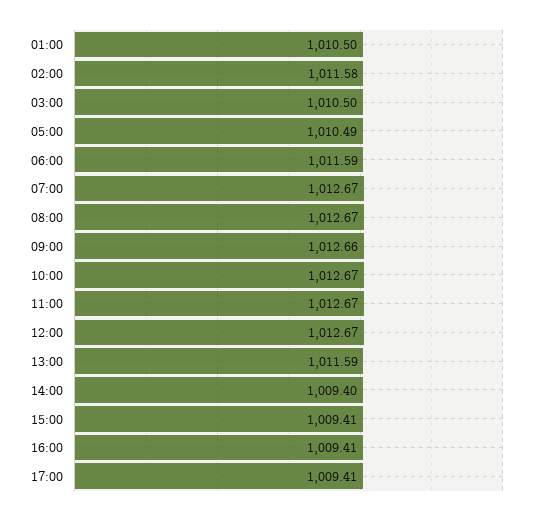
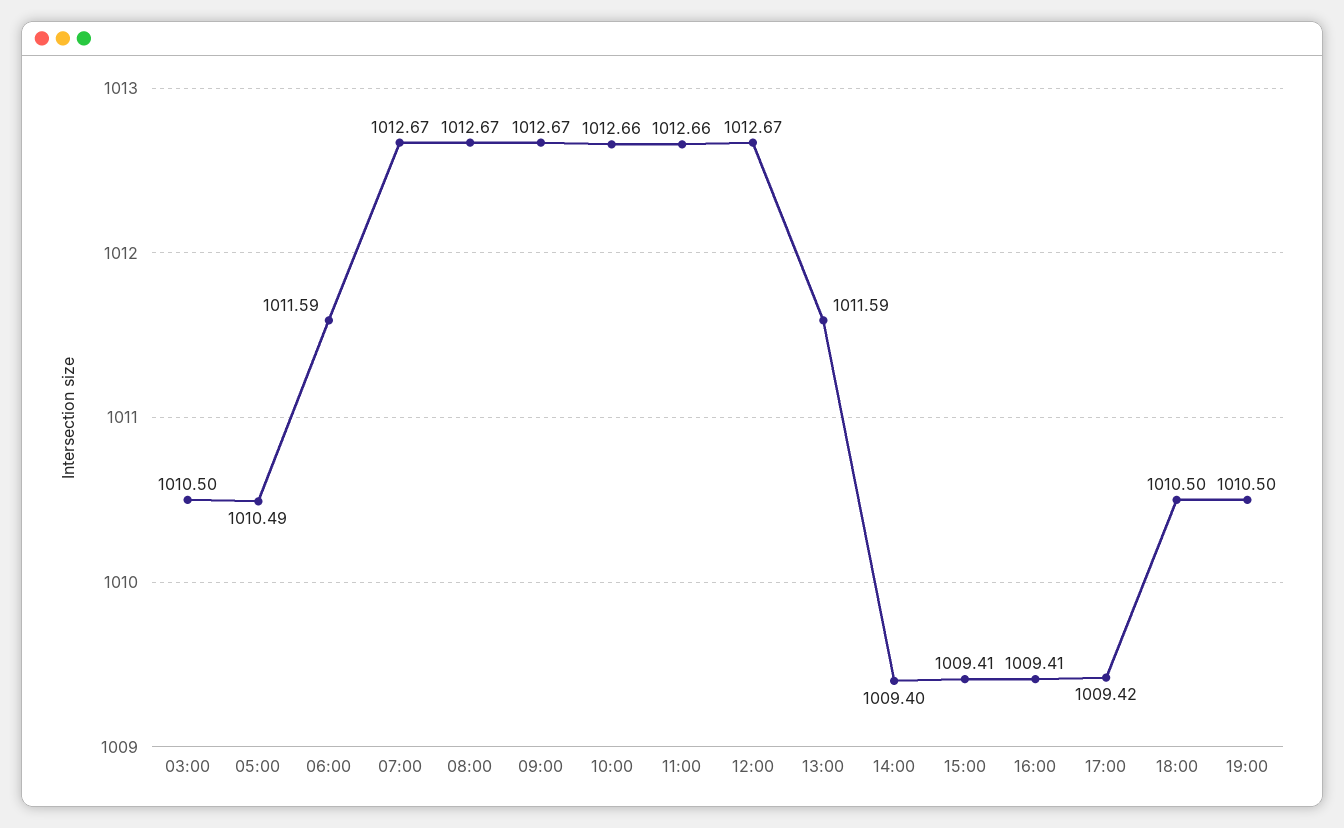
01:00: 1010.5 -> none
02:00: 1011.58 -> none
09:00: 1012.66 -> 1012.67
10:00: 1012.67 -> 1012.66
11:00: 1012.67 -> 1012.66
17:00: 1009.41 -> 1009.42
18:00: none -> 1010.5
19:00: none -> 1010.5

